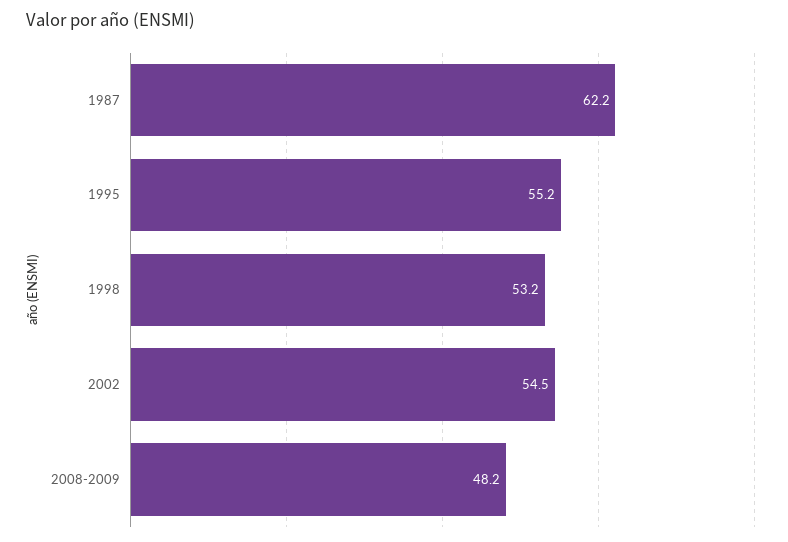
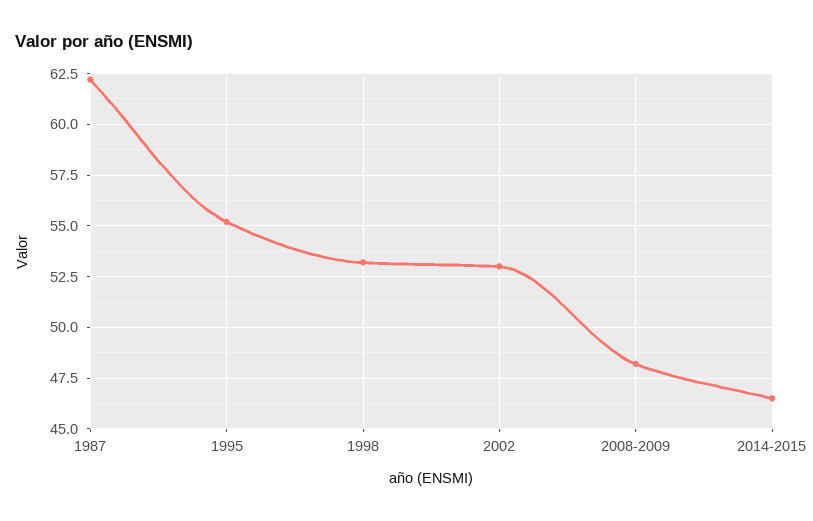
2002: 54.5 -> 53
2014-2015: none -> 46.5

